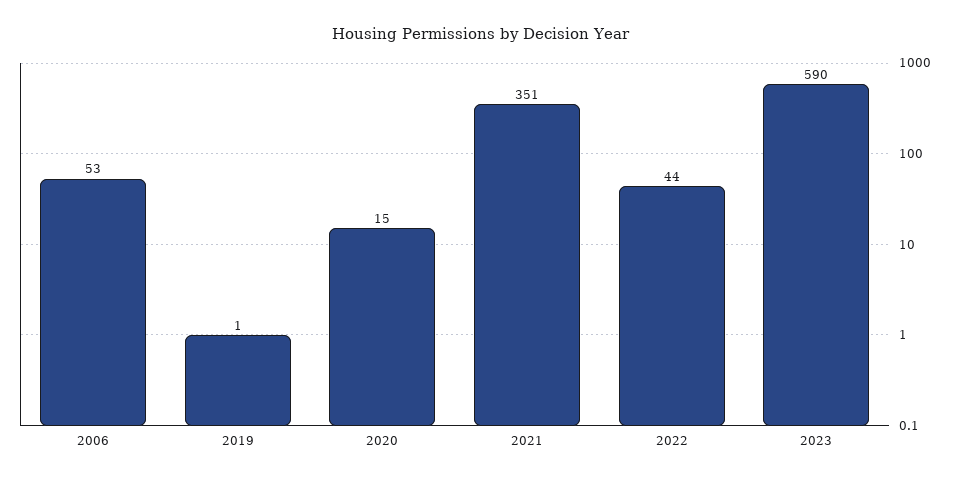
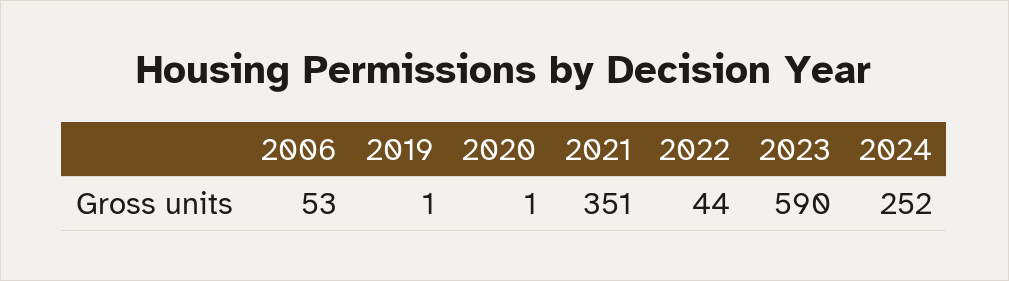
2020: 15 -> 1
2024: none -> 252

